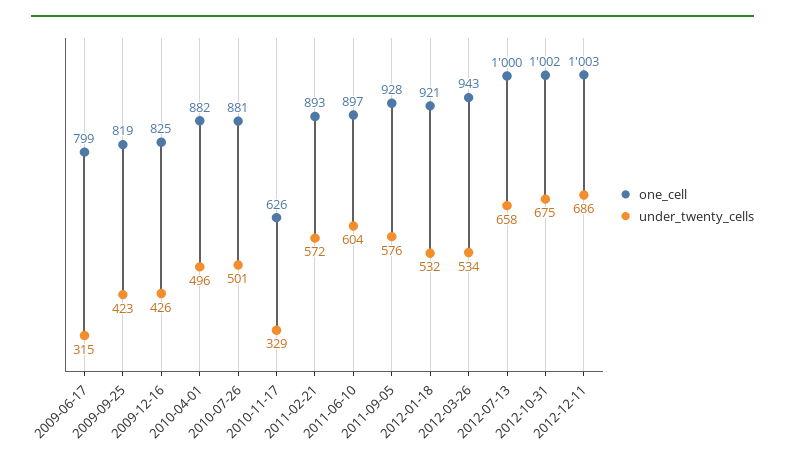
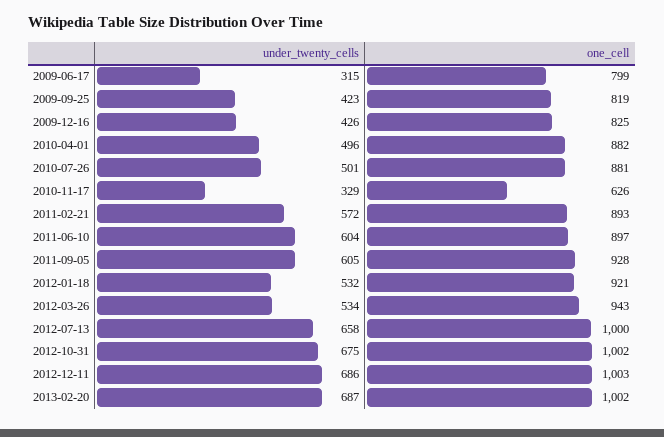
under_twenty_cells, 2011-09-05: 576 -> 605
under_twenty_cells, 2013-02-20: none -> 687
one_cell, 2013-02-20: none -> 1002

